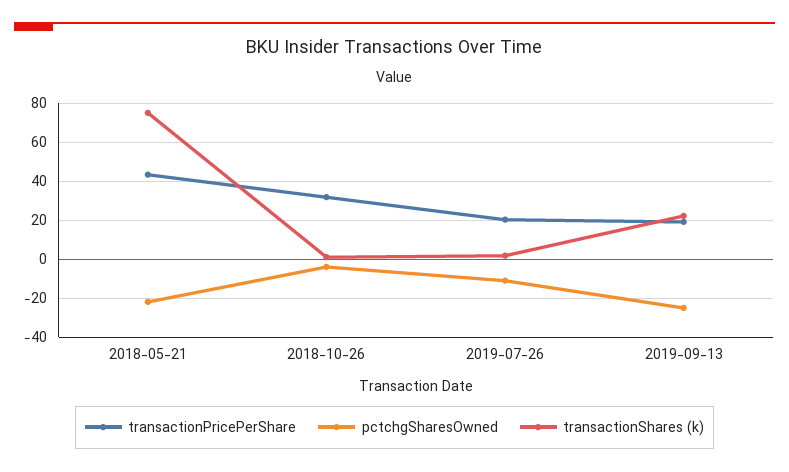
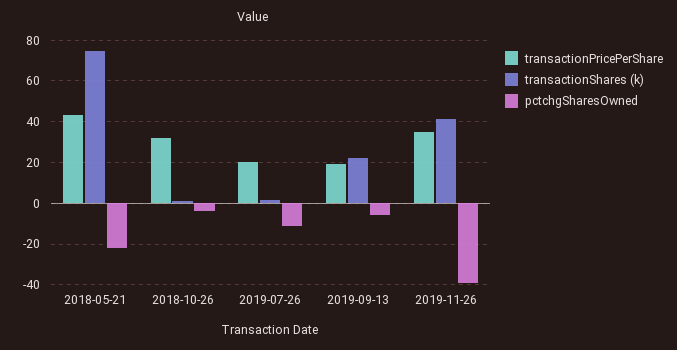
pctchgSharesOwned, 2019-09-13: -25 -> -5
transactionPricePerShare, 2019-11-26: none -> 35
transactionShares (k), 2019-11-26: none -> 40
pctchgSharesOwned, 2019-11-26: none -> -40

